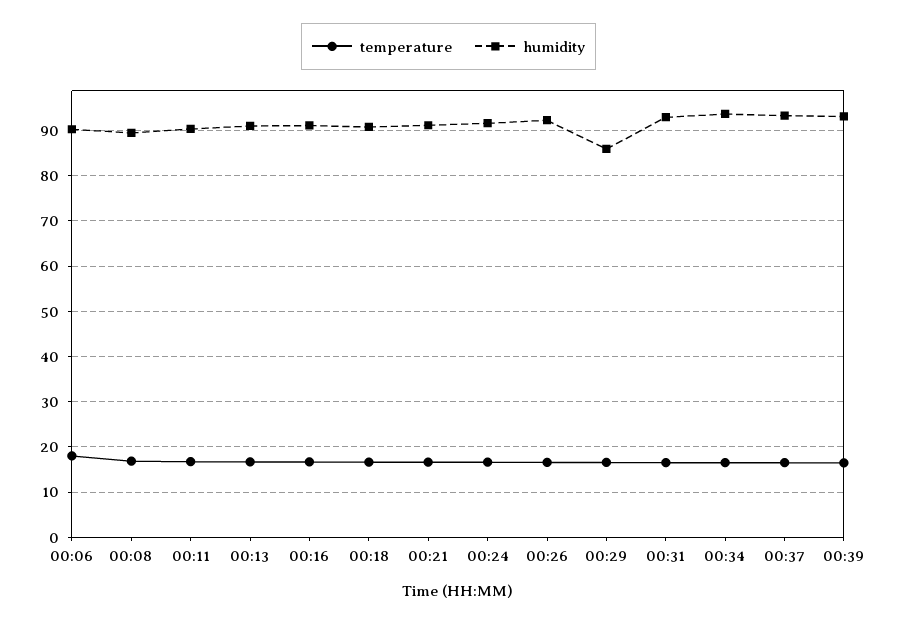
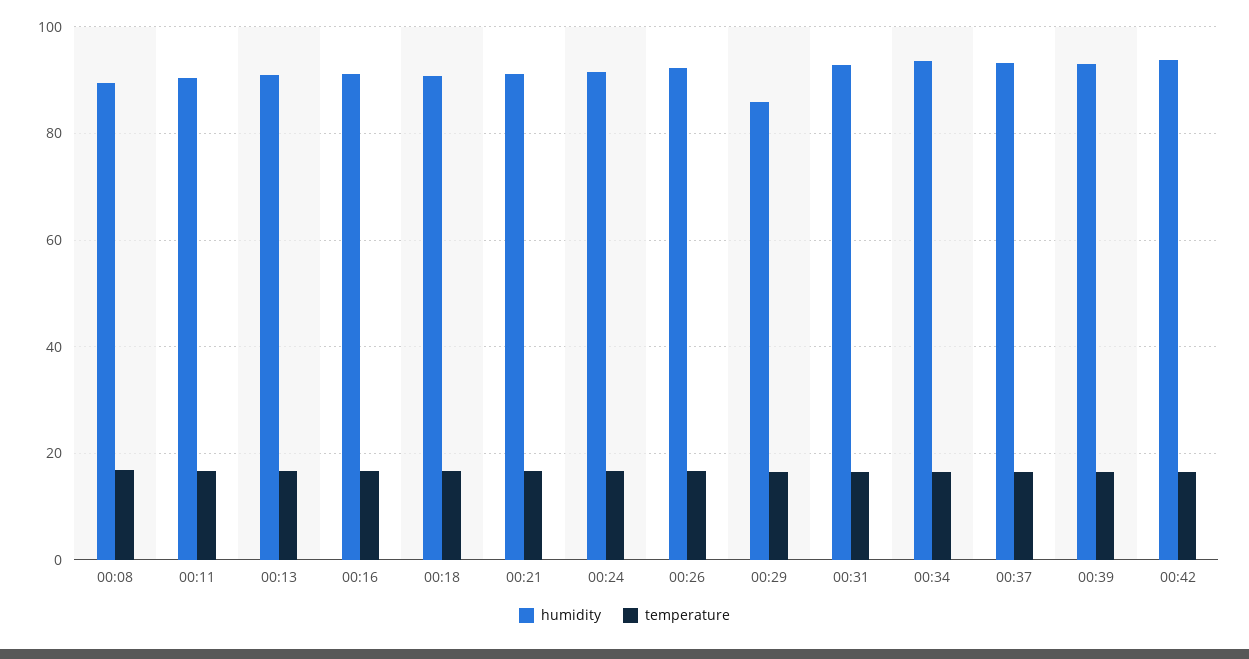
temperature, 00:06: 18 -> none
humidity, 00:06: 90 -> none
humidity, 00:42: none -> 94
temperature, 00:42: none -> 16

